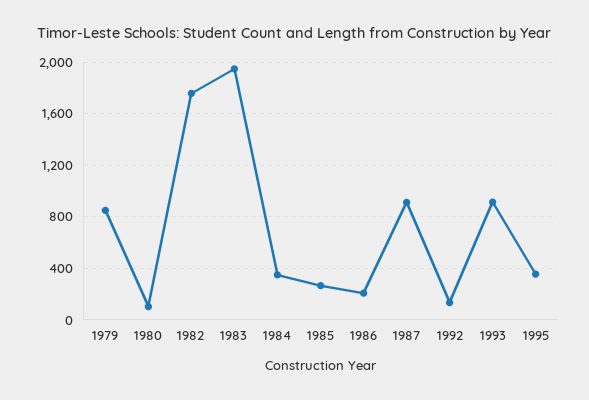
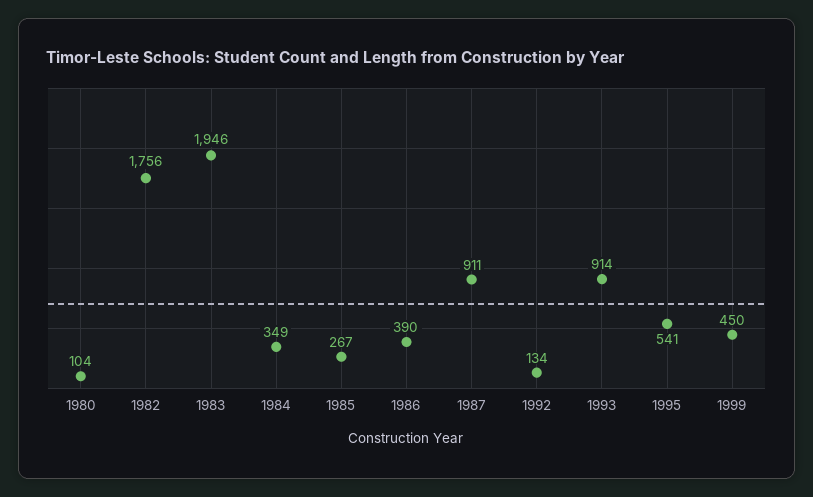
1979: 850 -> none
1986: 200 -> 390
1995: 350 -> 541
1999: none -> 450

